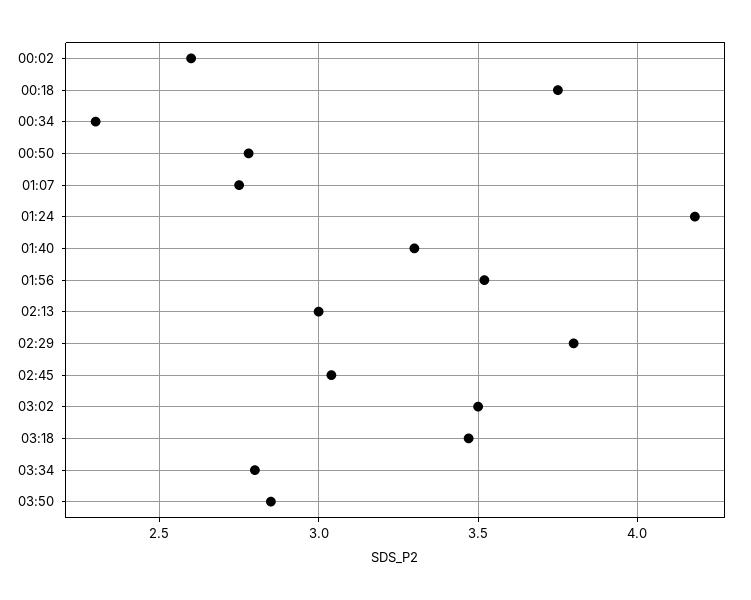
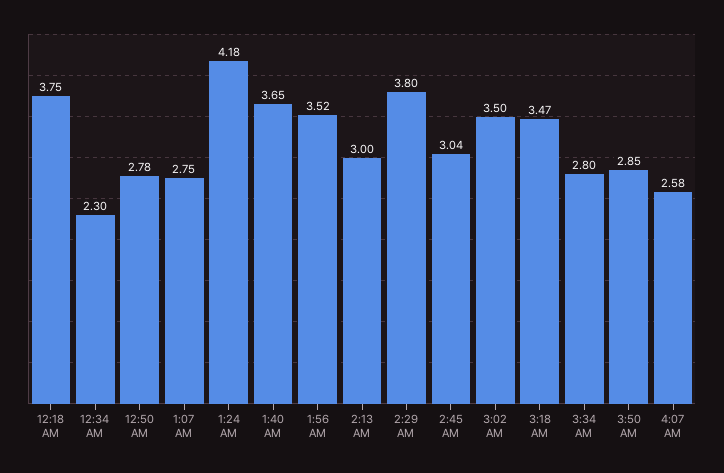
00:02: 2.6 -> none
01:40: 3.3 -> 3.65
4:07 AM: none -> 2.58

